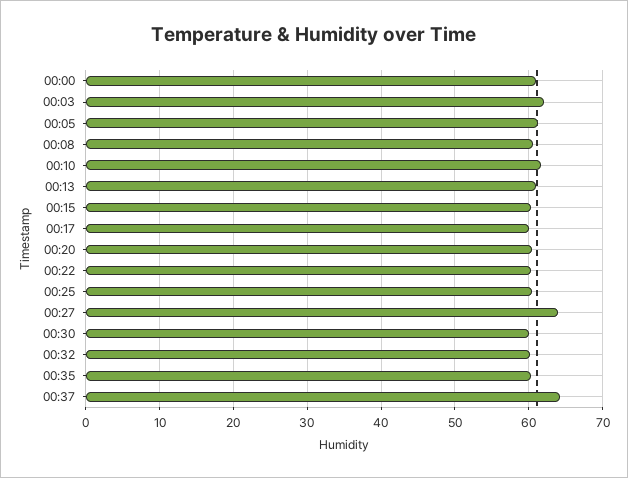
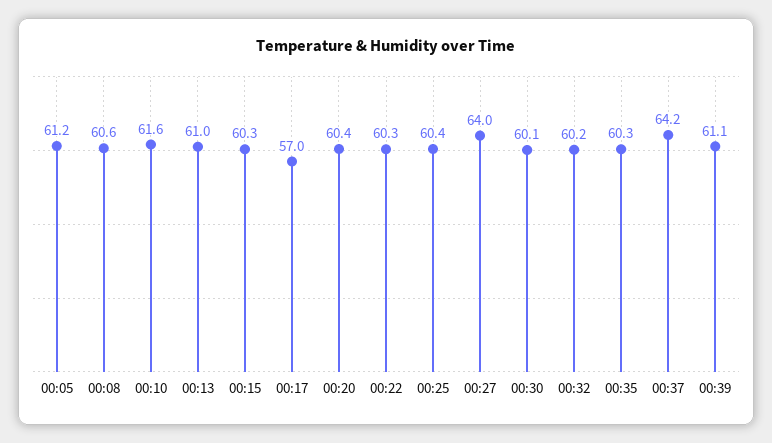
00:00: 61 -> none
00:03: 62 -> none
00:17: 60 -> 57
00:39: none -> 61.1

